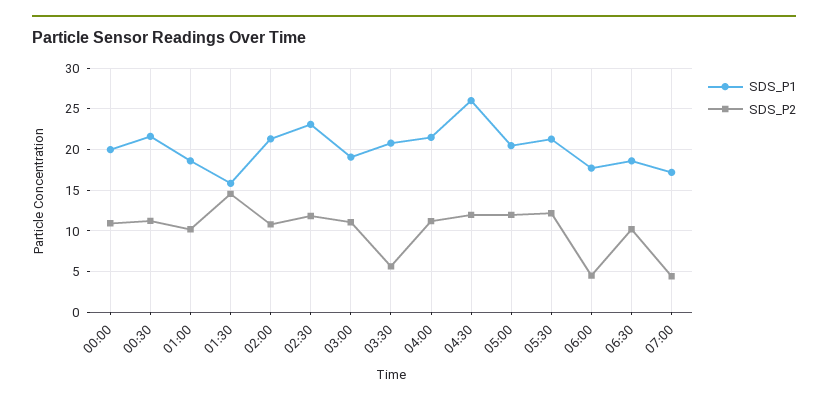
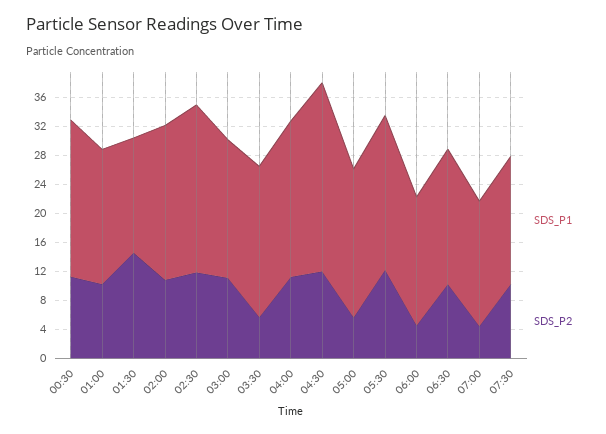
SDS_P1, 00:00: 20 -> none
SDS_P2, 00:00: 11 -> none
SDS_P2, 05:00: 12 -> 6
SDS_P1, 07:30: none -> 18
SDS_P2, 07:30: none -> 10

